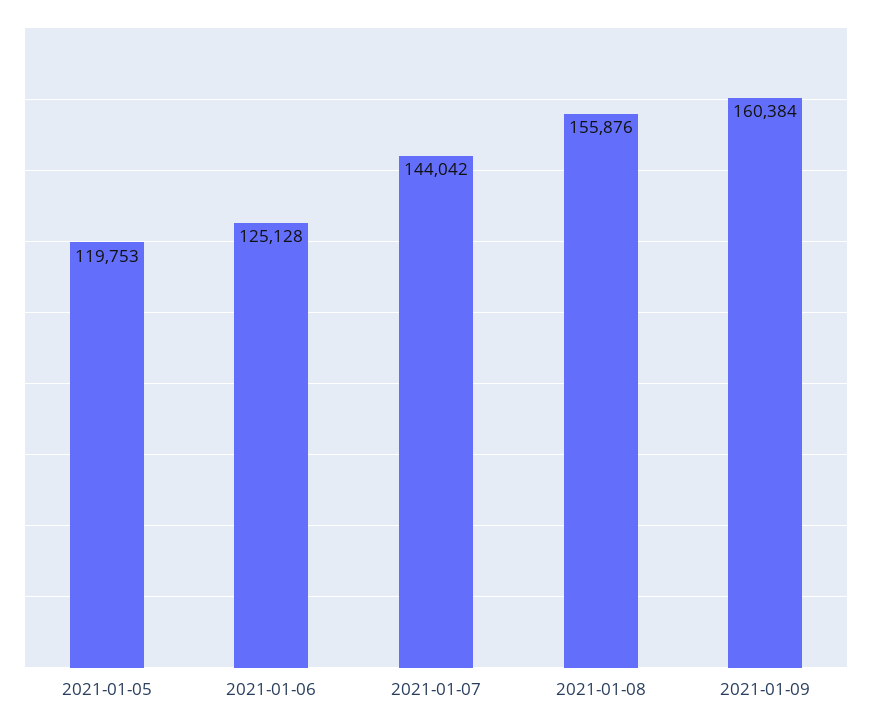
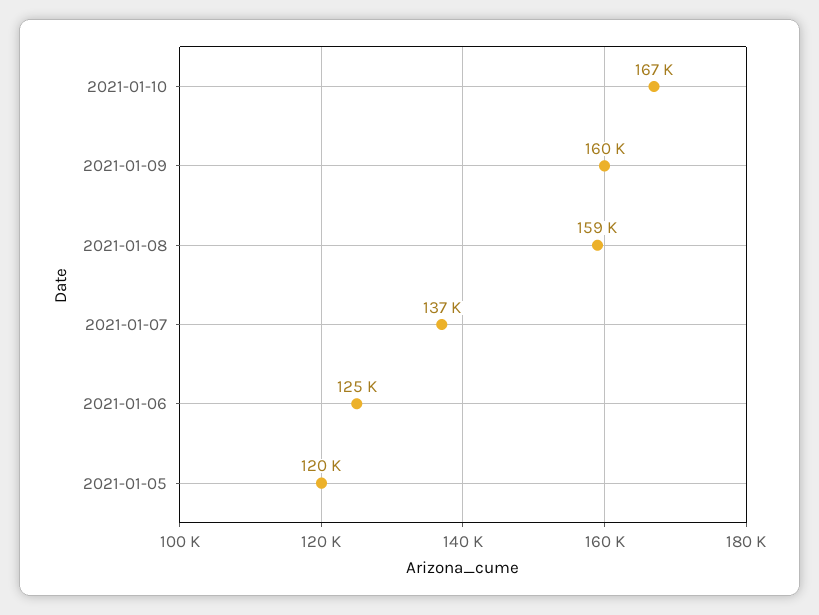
2021-01-07: 144042 -> 137000
2021-01-08: 155876 -> 159000
2021-01-10: none -> 167000

